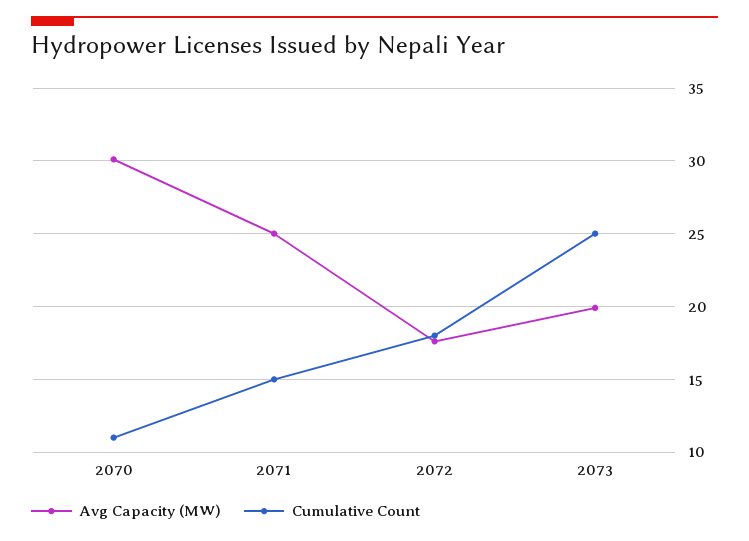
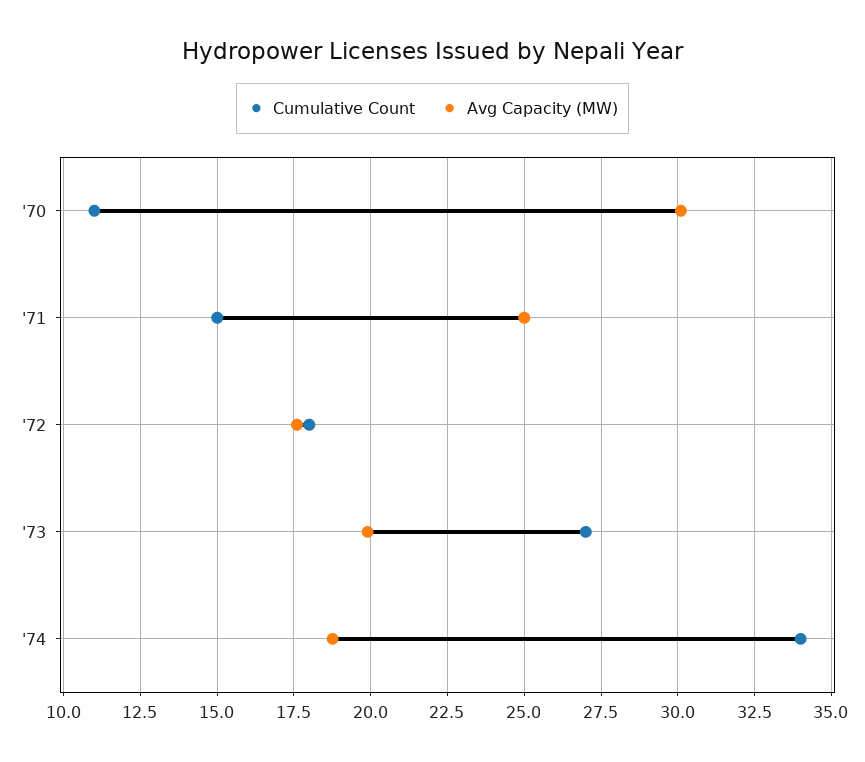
Cumulative Count, 2073: 25 -> 27
Cumulative Count, '74: none -> 34
Avg Capacity (MW), '74: none -> 18.75

